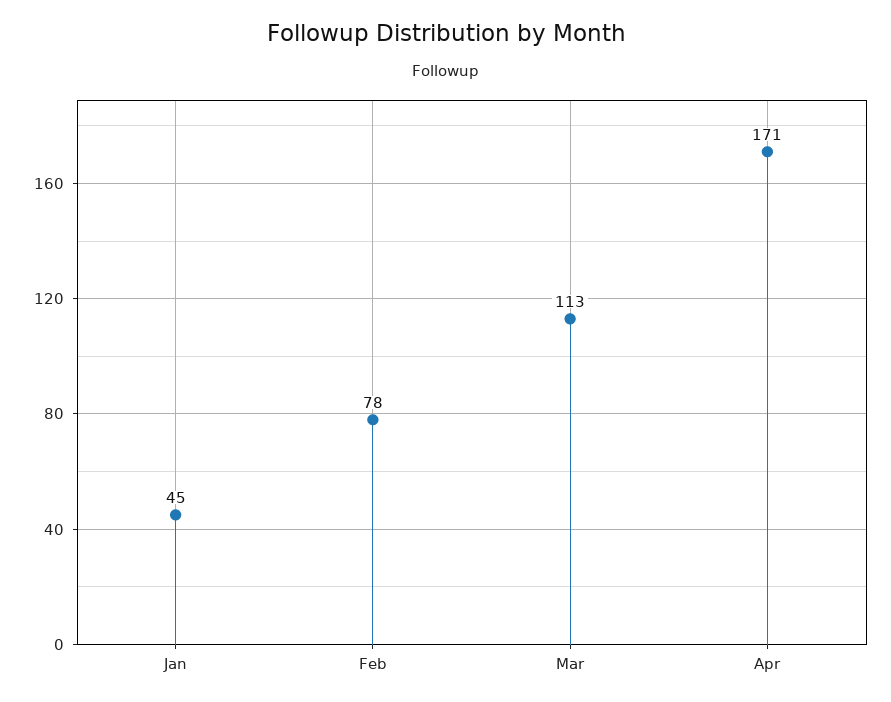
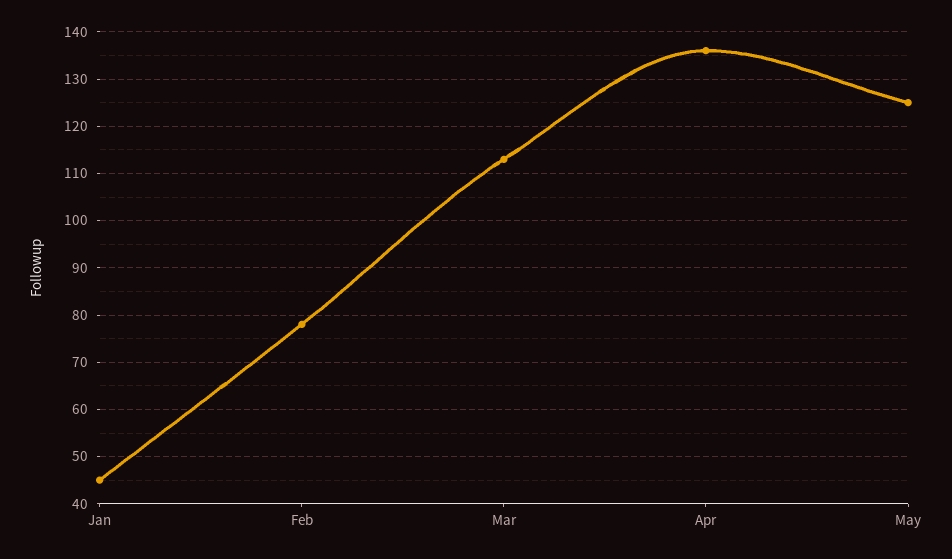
Apr: 171 -> 135
May: none -> 125

